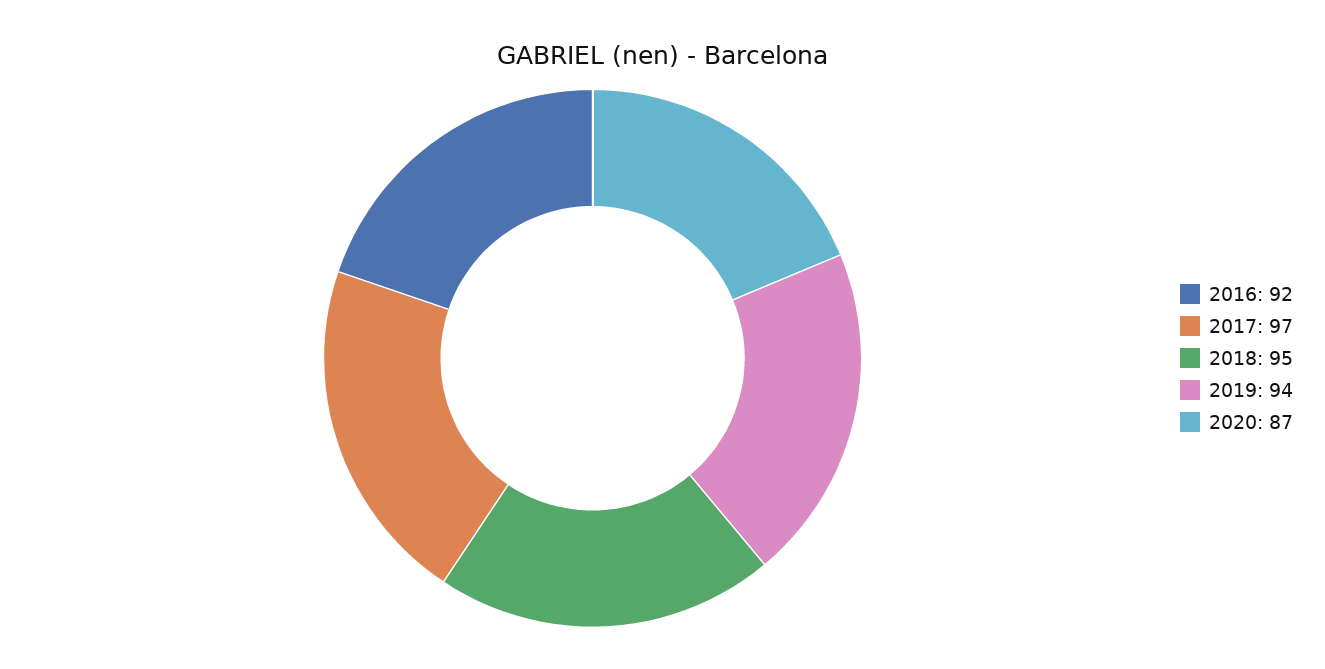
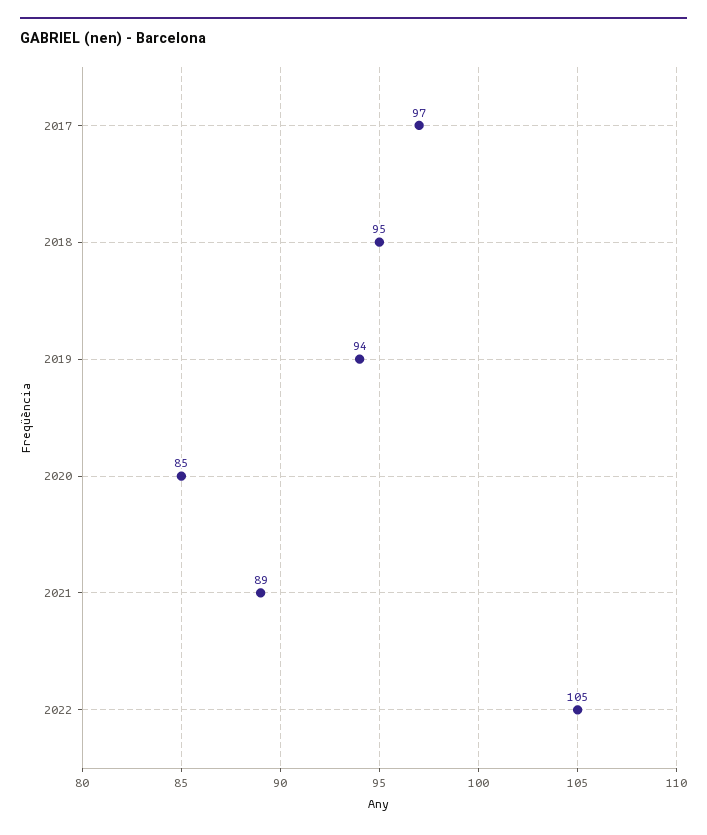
2016: 92 -> none
2020: 87 -> 85
2021: none -> 89
2022: none -> 105

